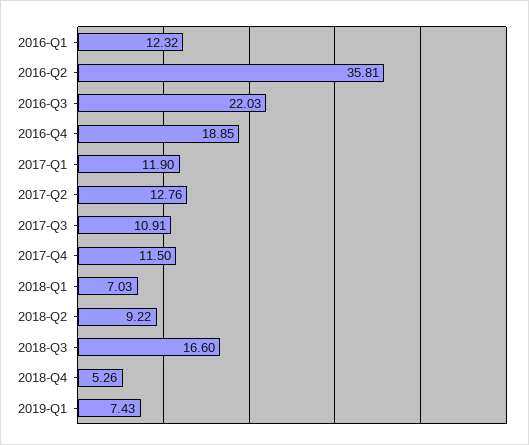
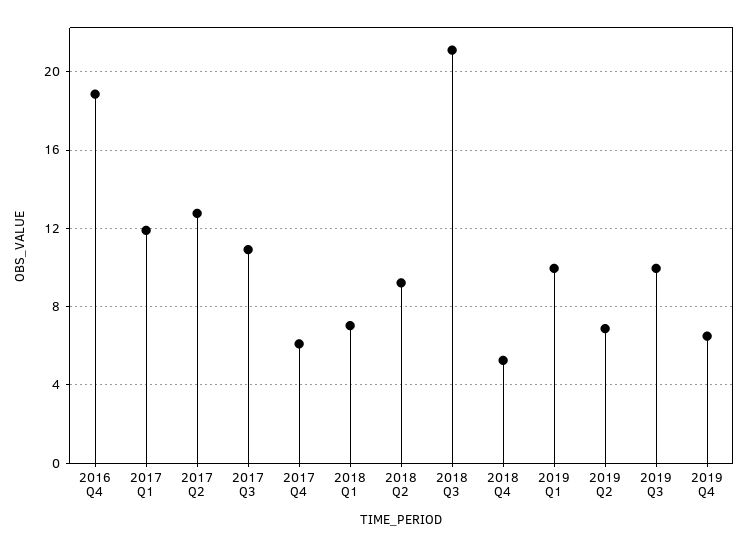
2016-Q1: 12.32 -> none
2016-Q2: 35.81 -> none
2016-Q3: 22.03 -> none
2017-Q4: 11.5 -> 6
2018-Q3: 16.6 -> 21
2019-Q1: 7.43 -> 10
2019 Q2: none -> 7
2019 Q3: none -> 10
2019 Q4: none -> 6.5

